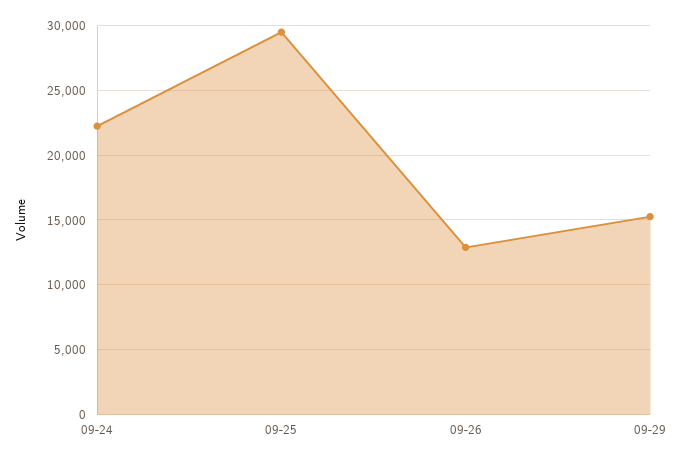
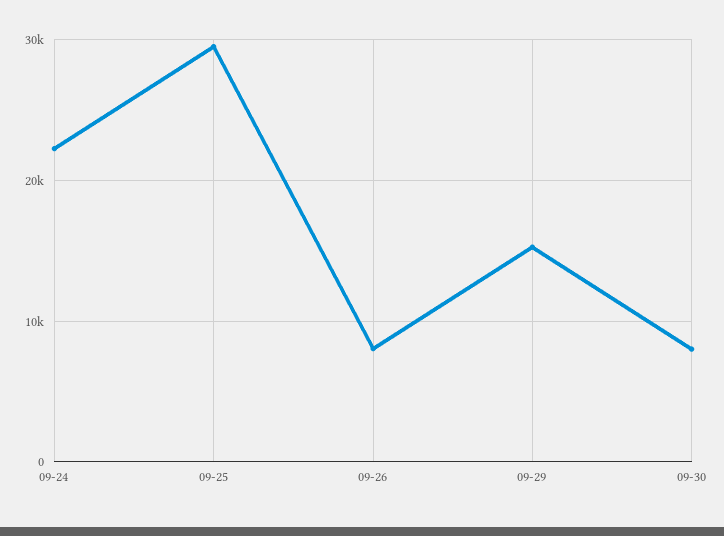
09-26: 13000 -> 8000
09-30: none -> 8000

